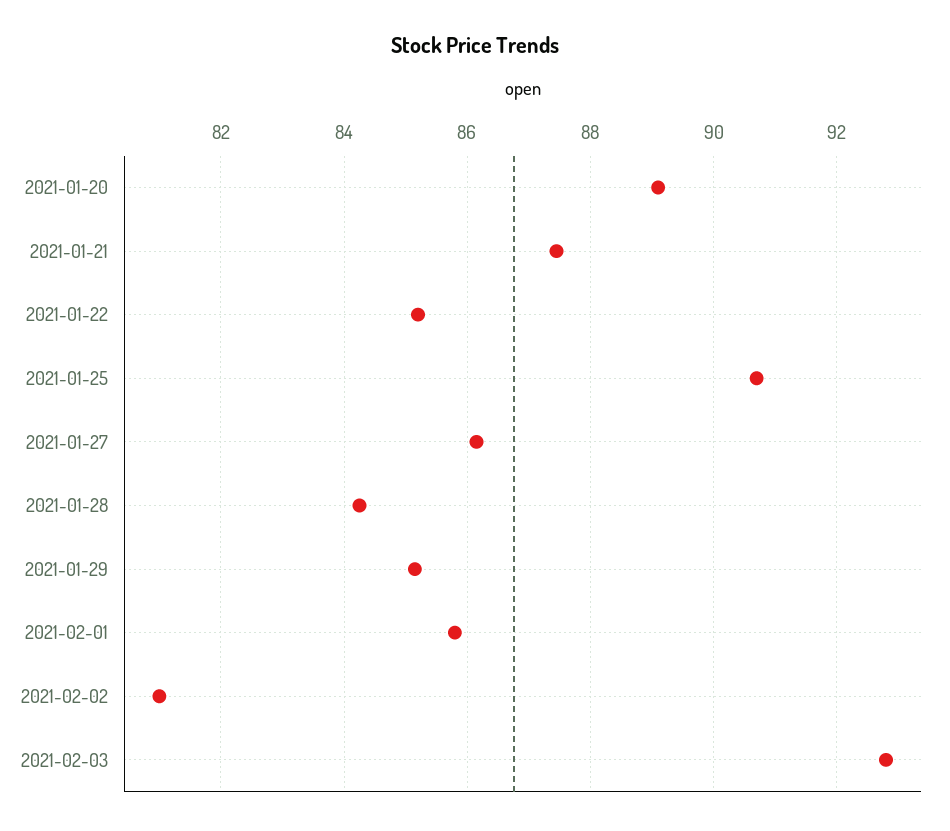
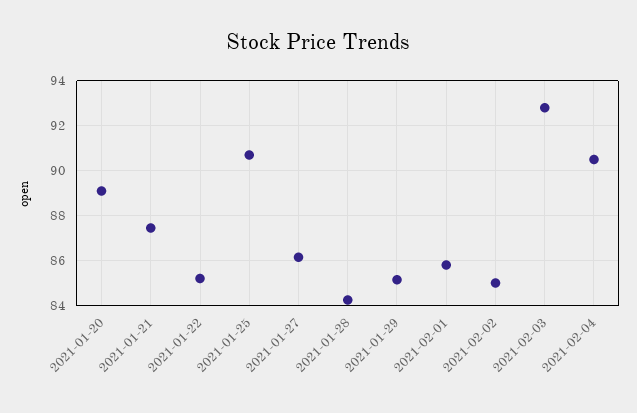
2021-02-02: 81 -> 85
2021-02-04: none -> 90.5

